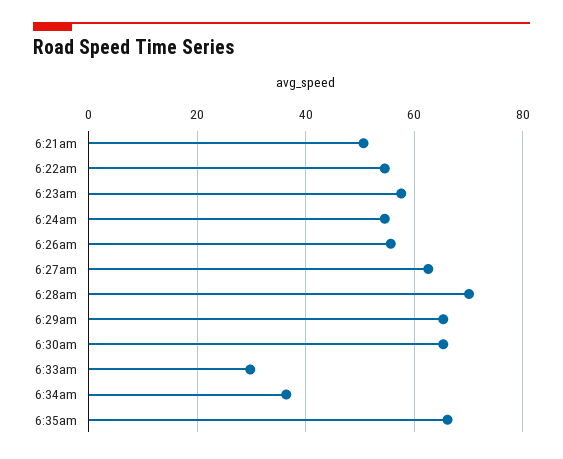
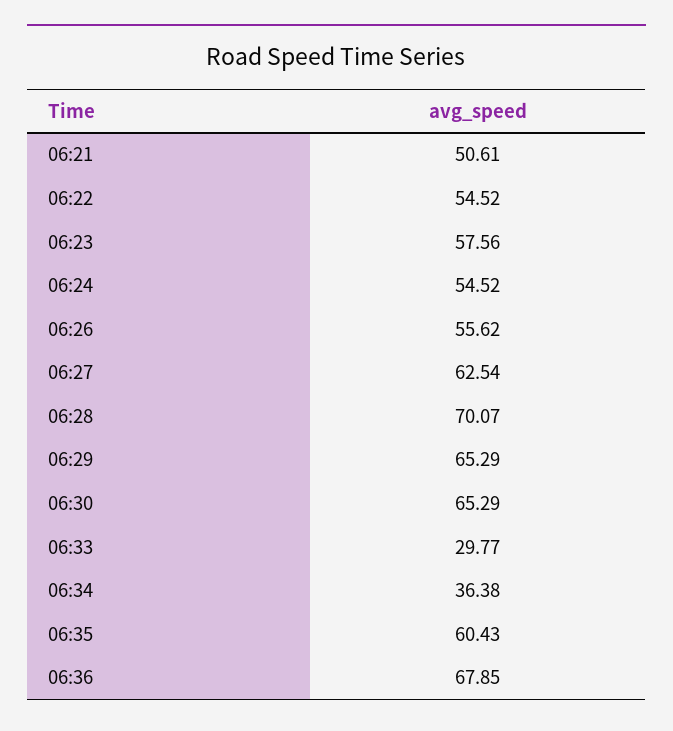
6:35am: 66 -> 60.43
06:36: none -> 67.85

